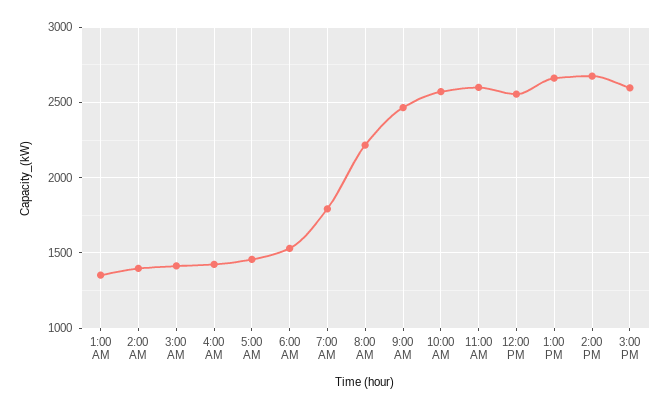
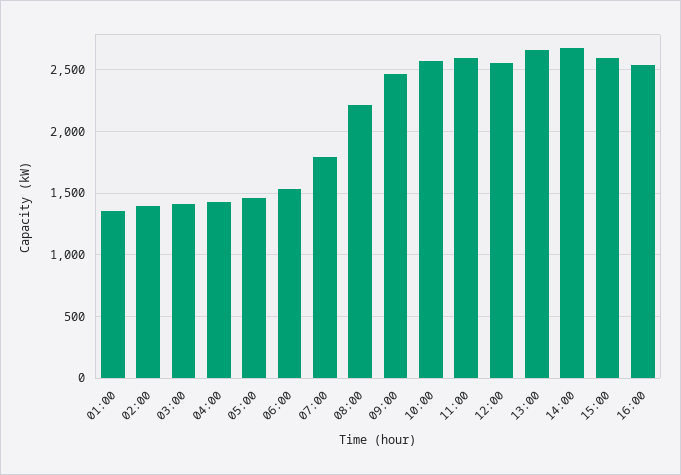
16:00: none -> 2550

